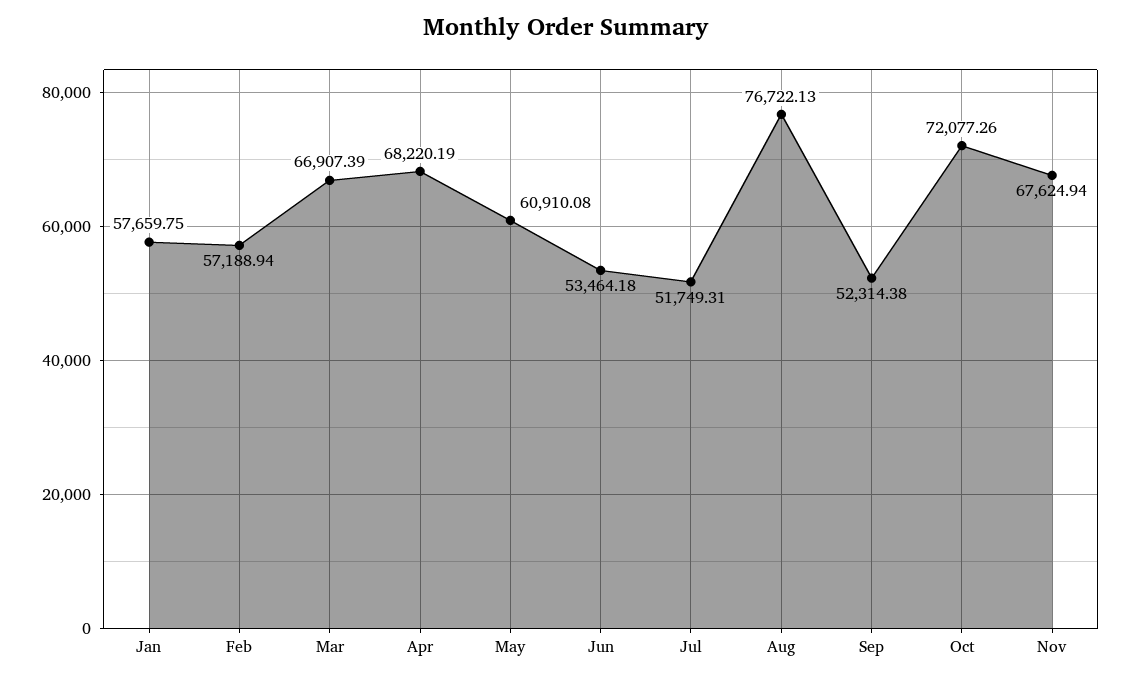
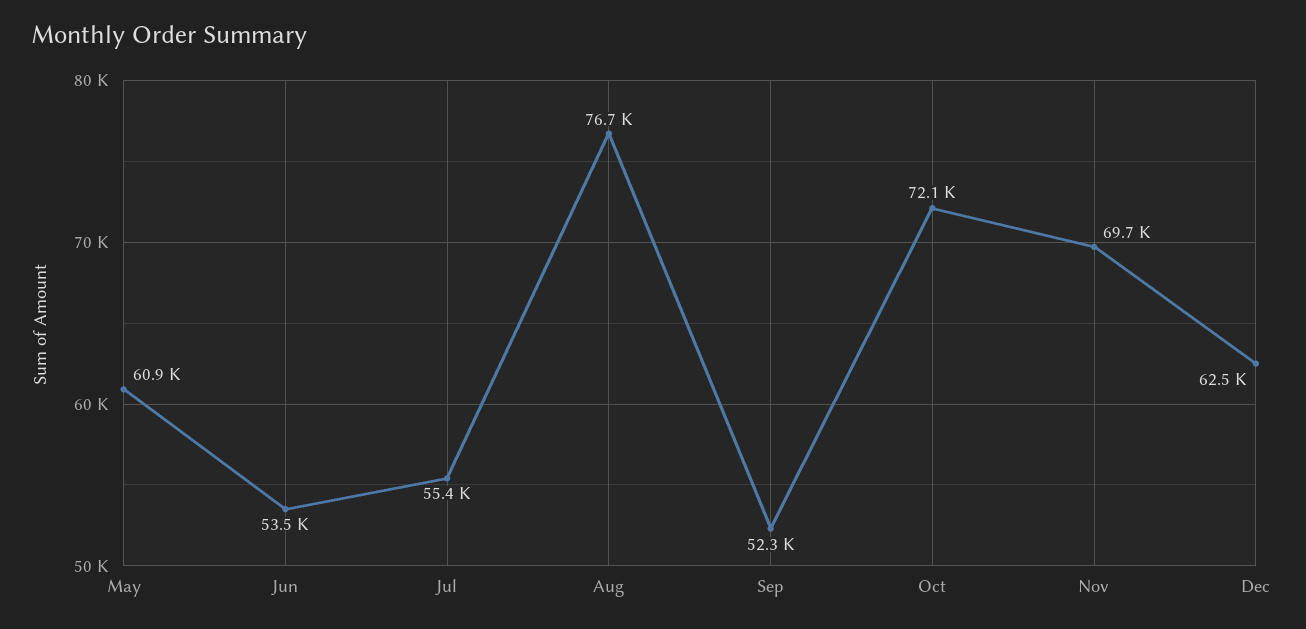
Jan: 57659.75 -> none
Feb: 57188.94 -> none
Mar: 66907.39 -> none
Apr: 68220.19 -> none
Jul: 51749.31 -> 55400
Nov: 67624.94 -> 69700
Dec: none -> 62500

